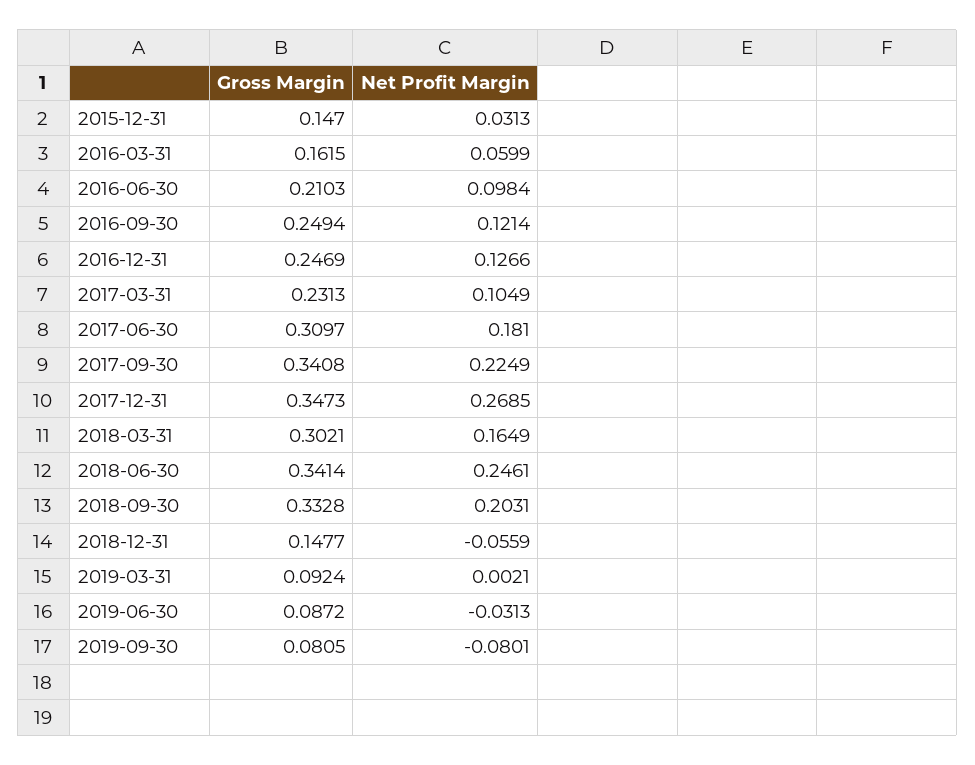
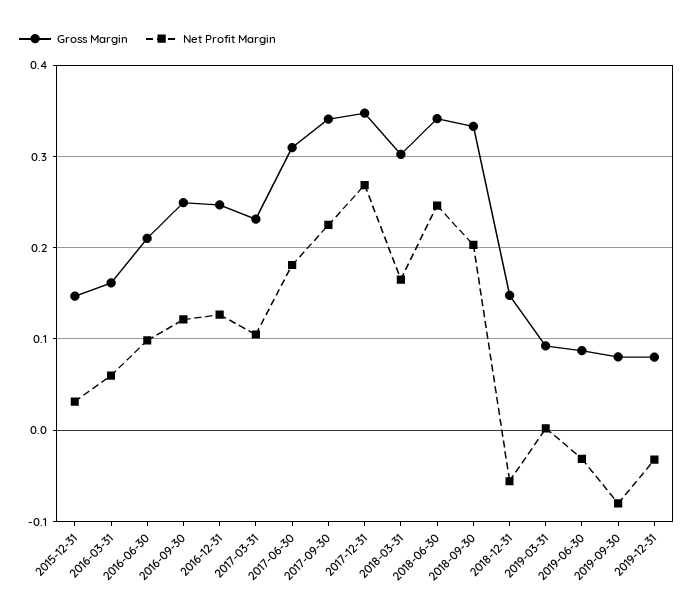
Gross Margin, 2019-12-31: none -> 0.08
Net Profit Margin, 2019-12-31: none -> -0.03

